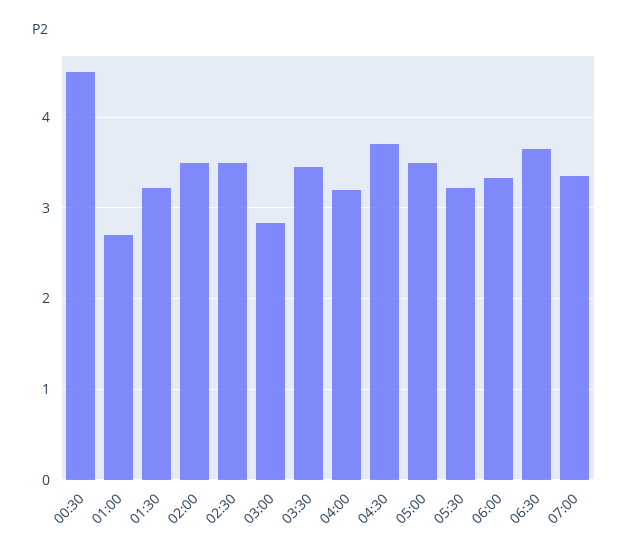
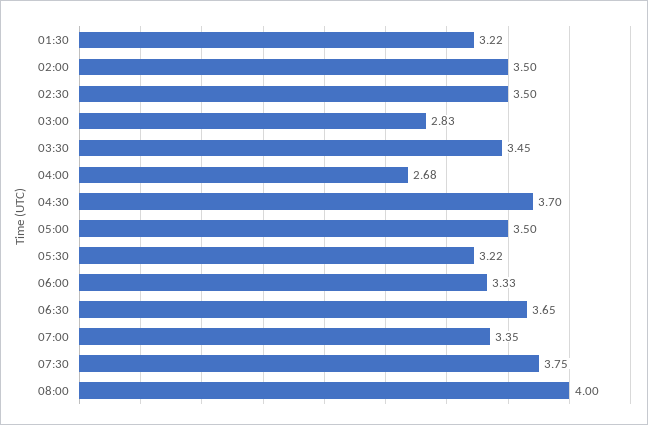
00:30: 4.5 -> none
01:00: 2.7 -> none
04:00: 3.2 -> 2.68
07:30: none -> 3.75
08:00: none -> 4

